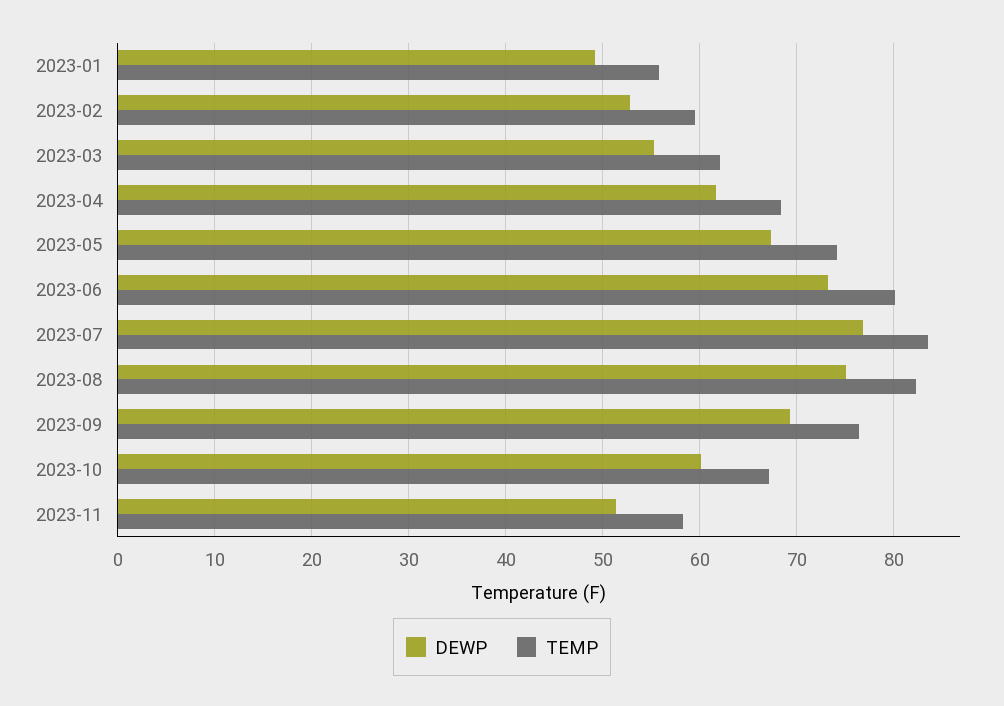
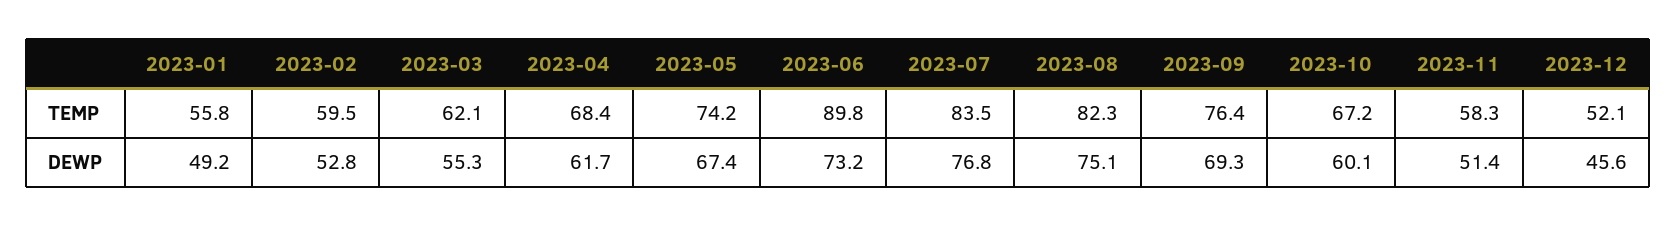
TEMP, 2023-06: 80 -> 89.8
TEMP, 2023-12: none -> 52.1
DEWP, 2023-12: none -> 45.6

